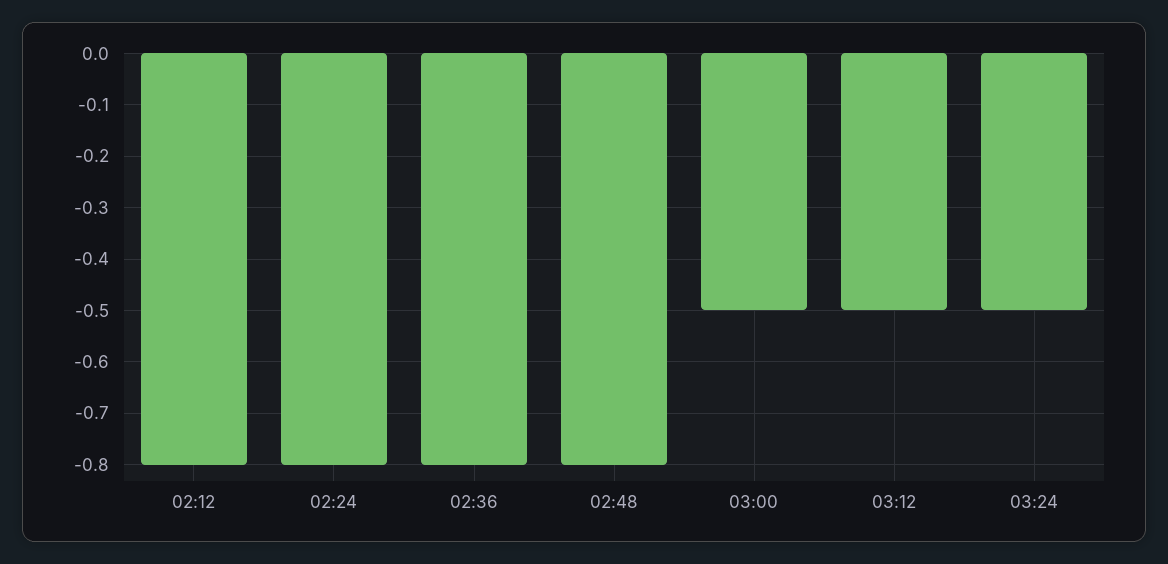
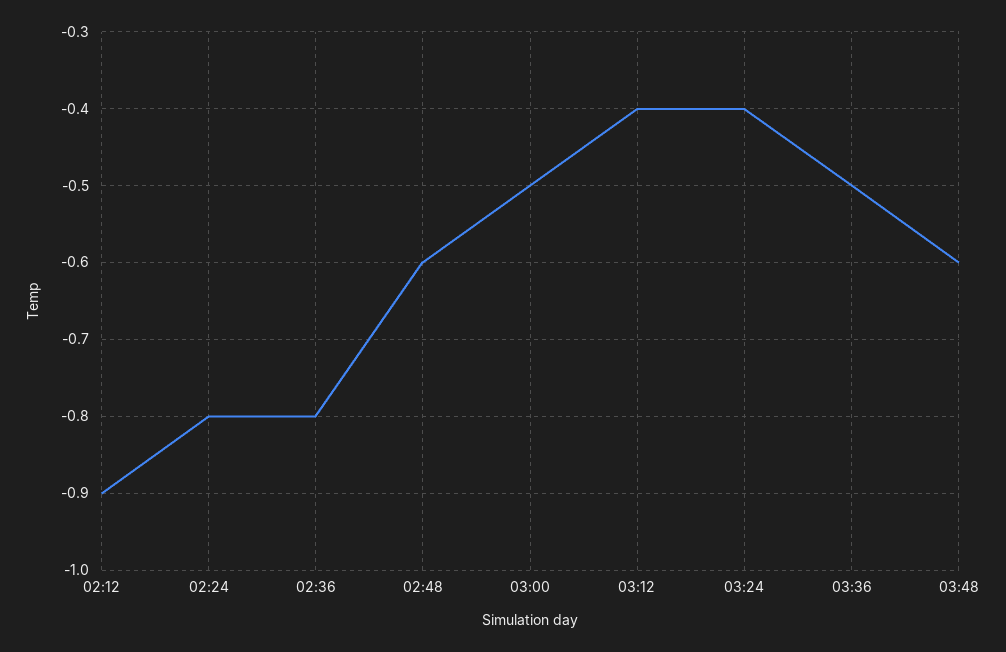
02:12: -0.8 -> -0.9
02:48: -0.8 -> -0.6
03:12: -0.5 -> -0.4
03:24: -0.5 -> -0.4
03:36: none -> -0.5
03:48: none -> -0.6

